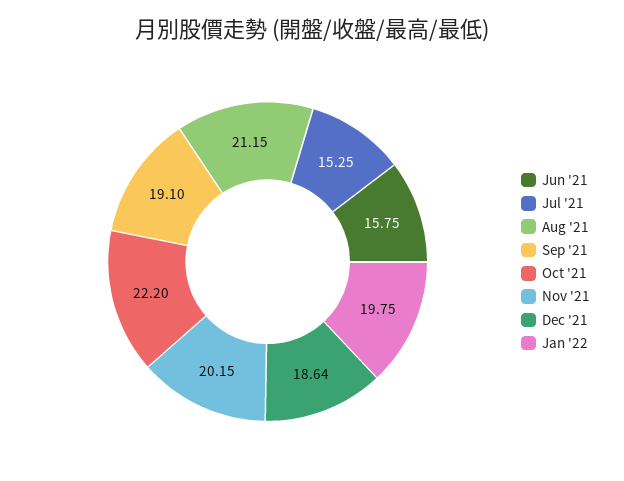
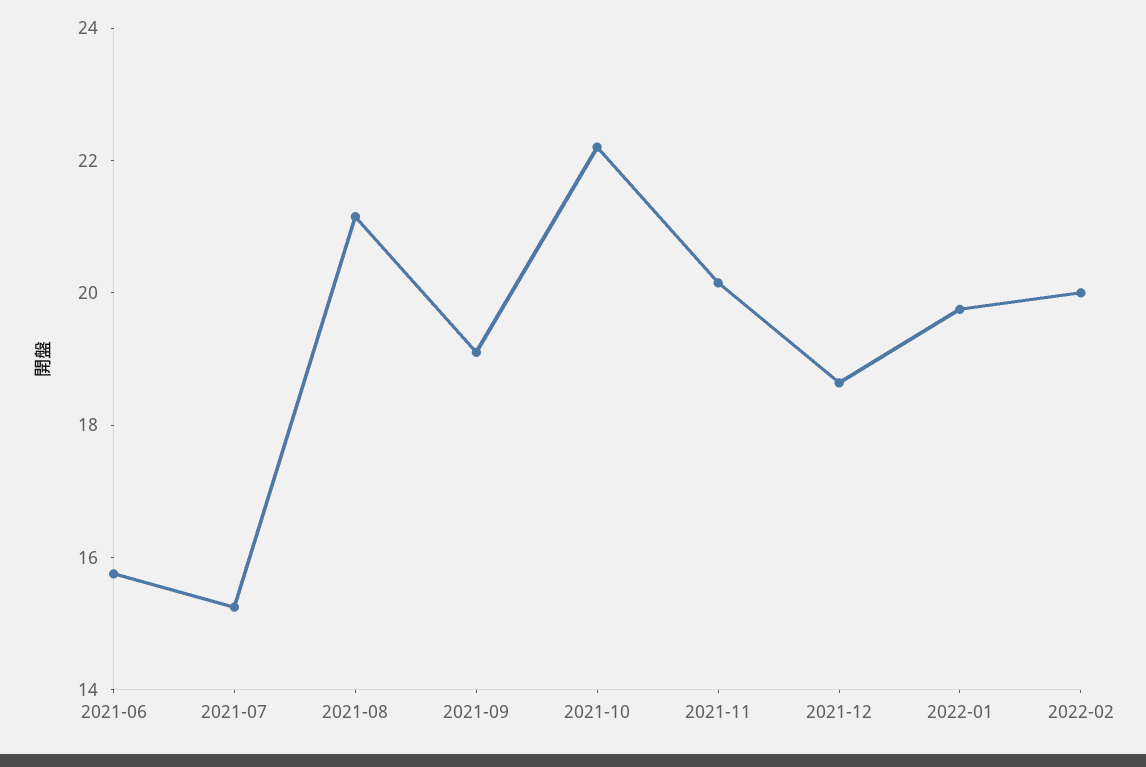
2022-02: none -> 20

